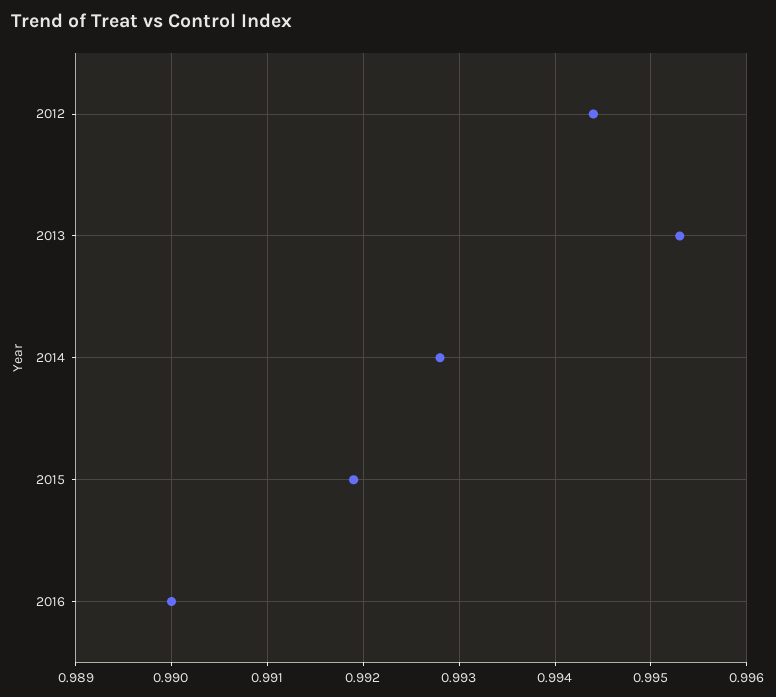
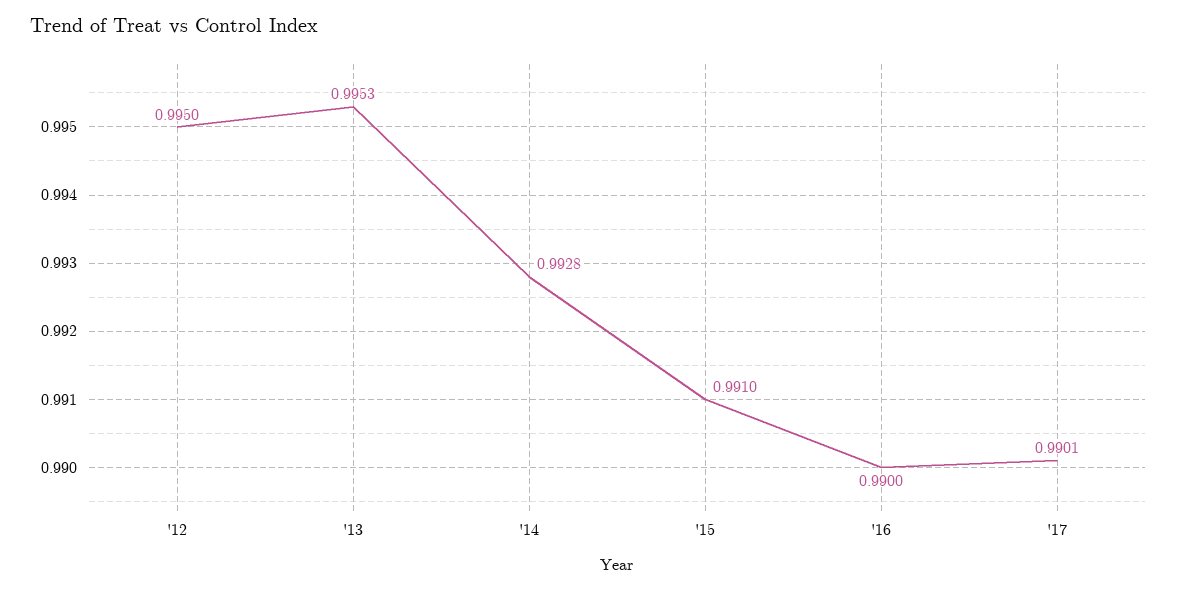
2012: 0.9944 -> 0.995
2015: 0.9919 -> 0.991
'17: none -> 0.9901

